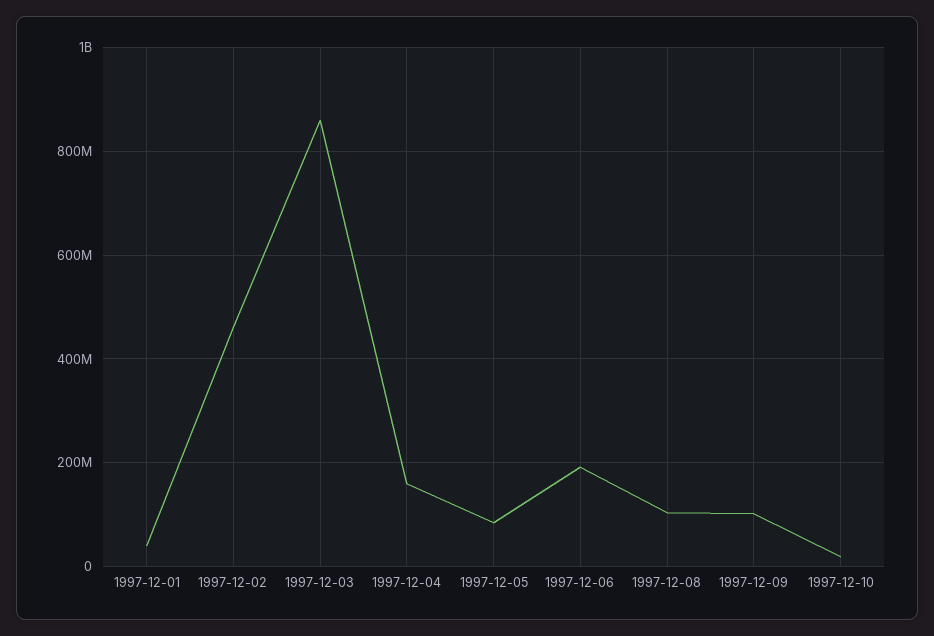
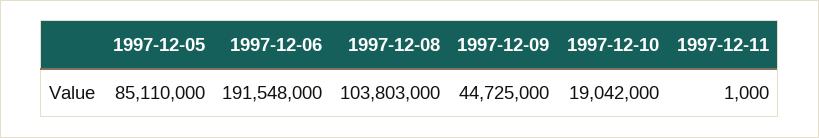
1997-12-01: 40000000 -> none
1997-12-02: 460000000 -> none
1997-12-03: 860000000 -> none
1997-12-04: 160000000 -> none
1997-12-09: 100000000 -> 44725000
1997-12-11: none -> 1000

